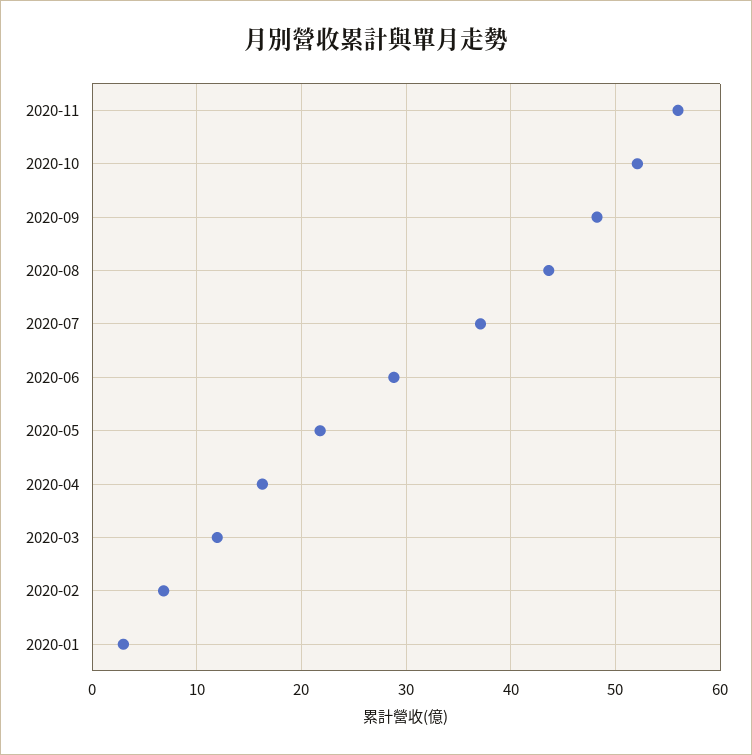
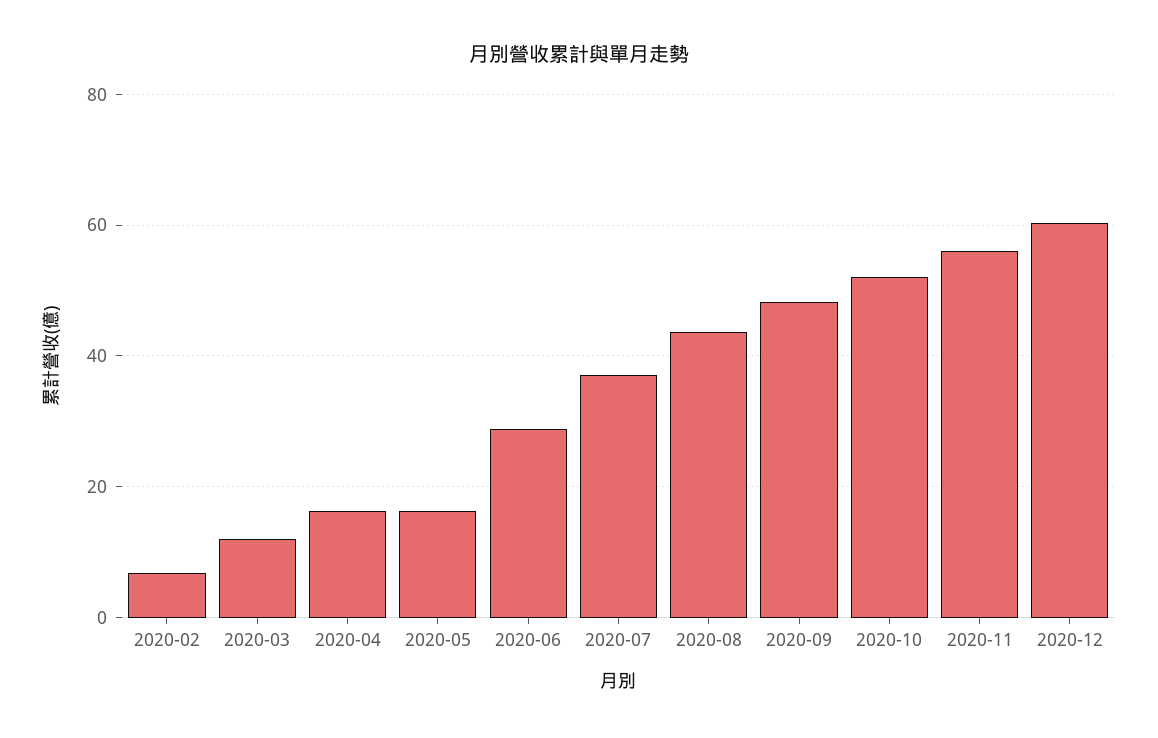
2020-05: 22 -> 16
2020-01: 3 -> none
2020-12: none -> 60

